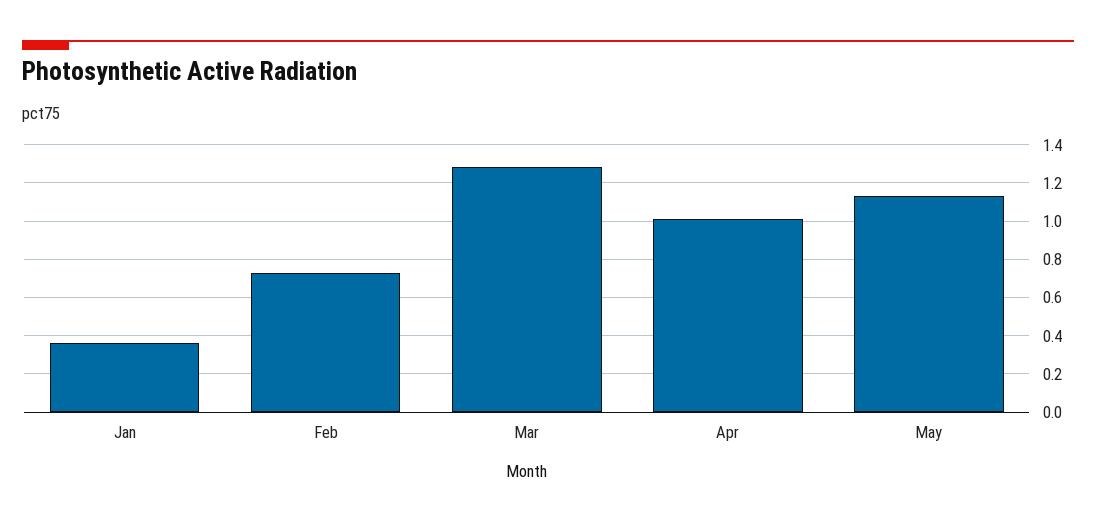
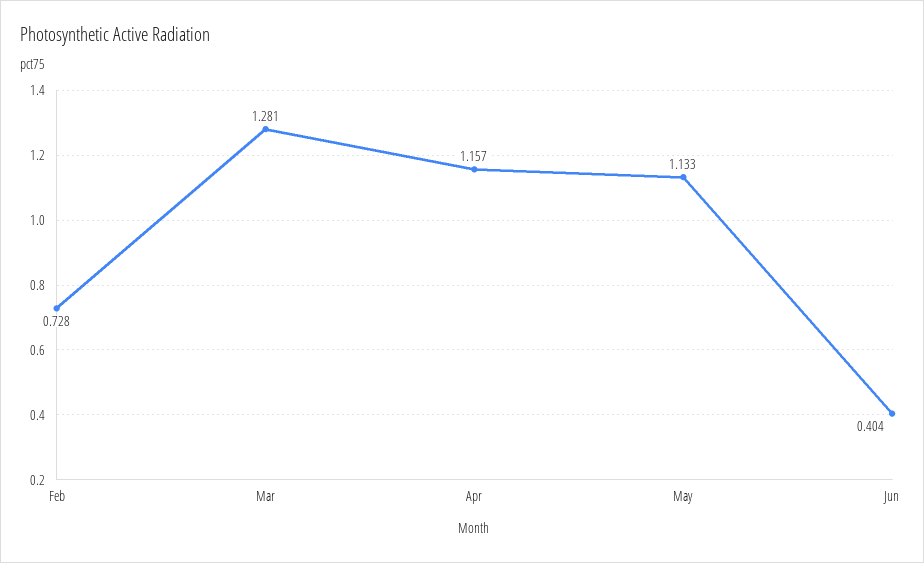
Jan: 0.35 -> none
Apr: 1 -> 1.157
Jun: none -> 0.404

